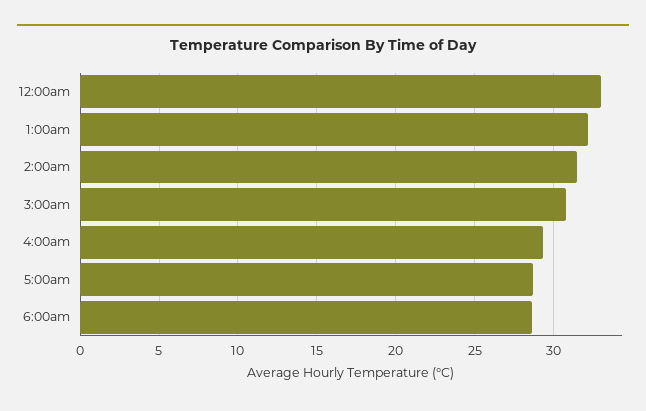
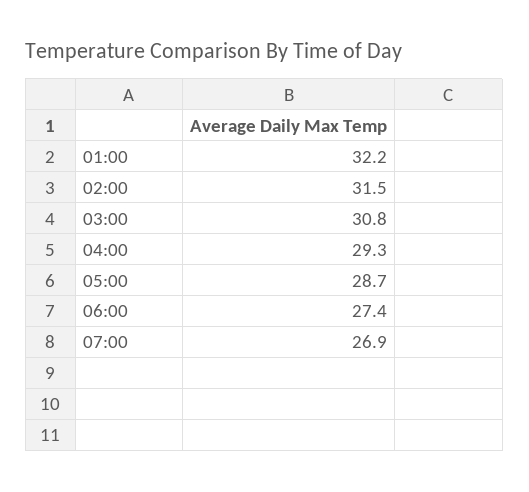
12:00am: 33 -> none
6:00am: 28.5 -> 27.4
07:00: none -> 26.9

